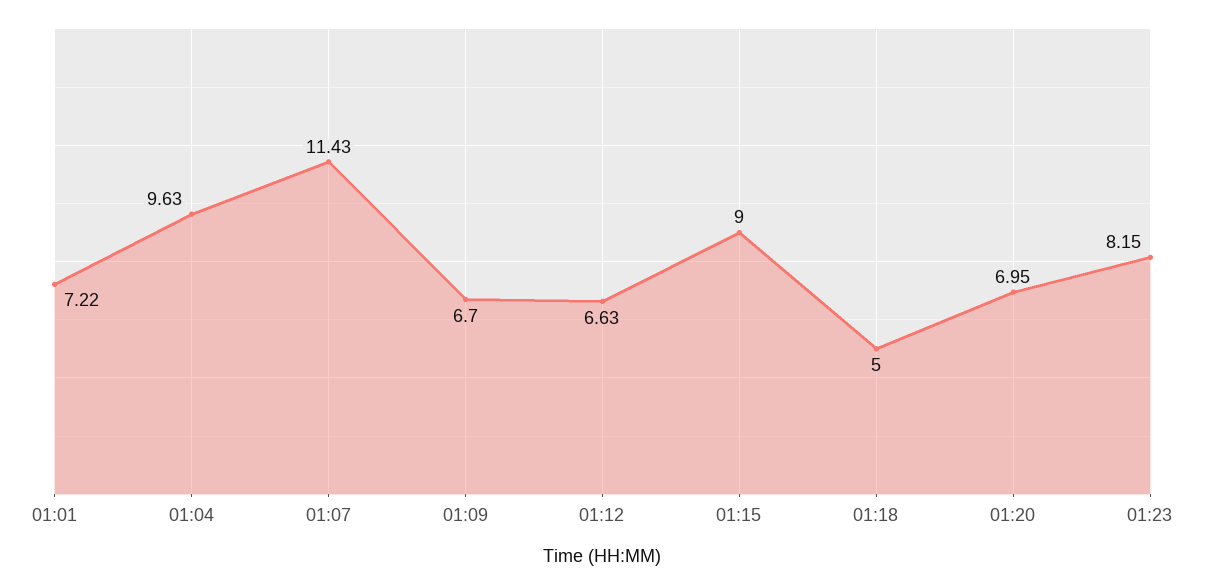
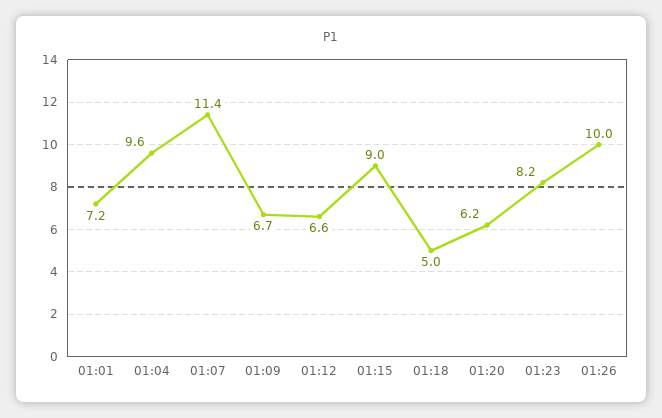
01:20: 6.95 -> 6.2
01:26: none -> 10

